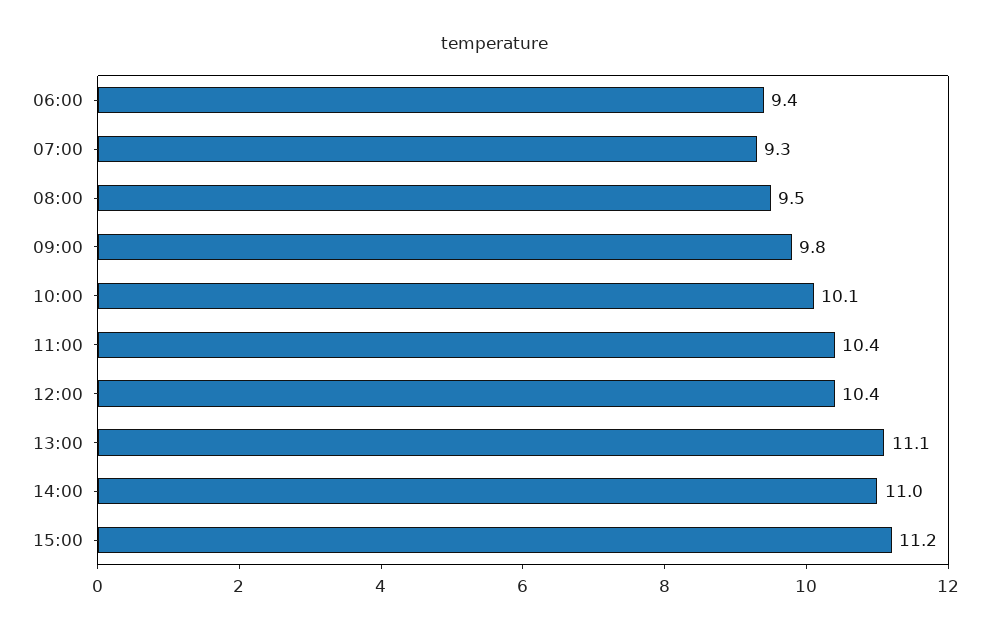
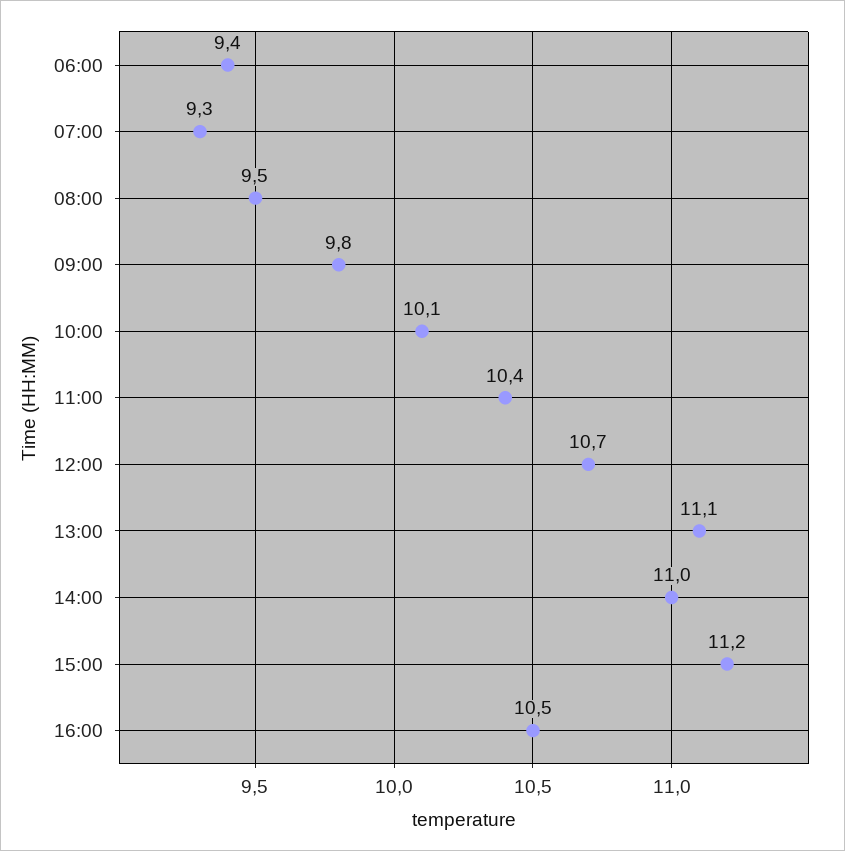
12:00: 10.4 -> 10.7
16:00: none -> 10.5

